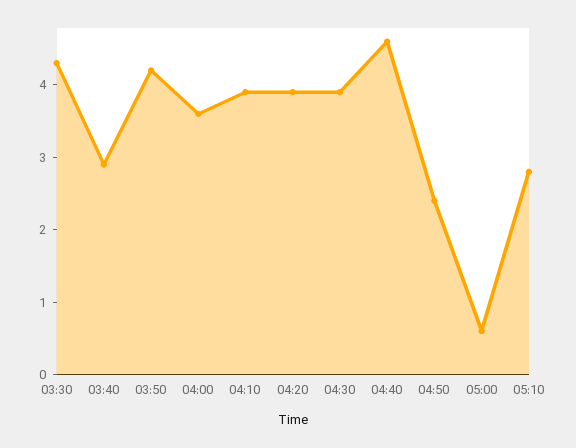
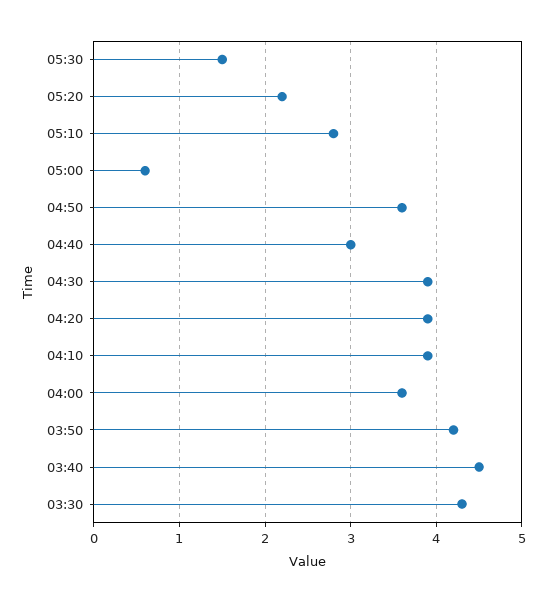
03:40: 3 -> 4.5
04:40: 4.5 -> 3
04:50: 2.5 -> 3.6
05:30: none -> 1.5
05:20: none -> 2.2

